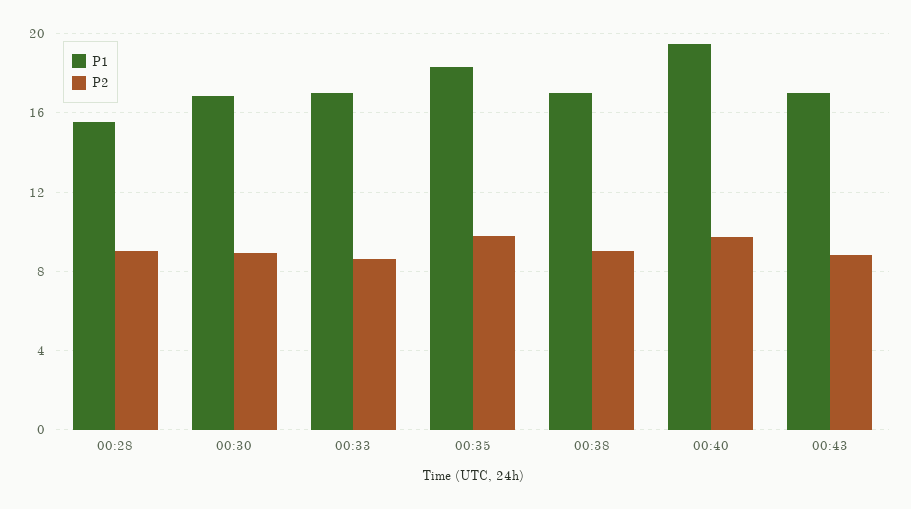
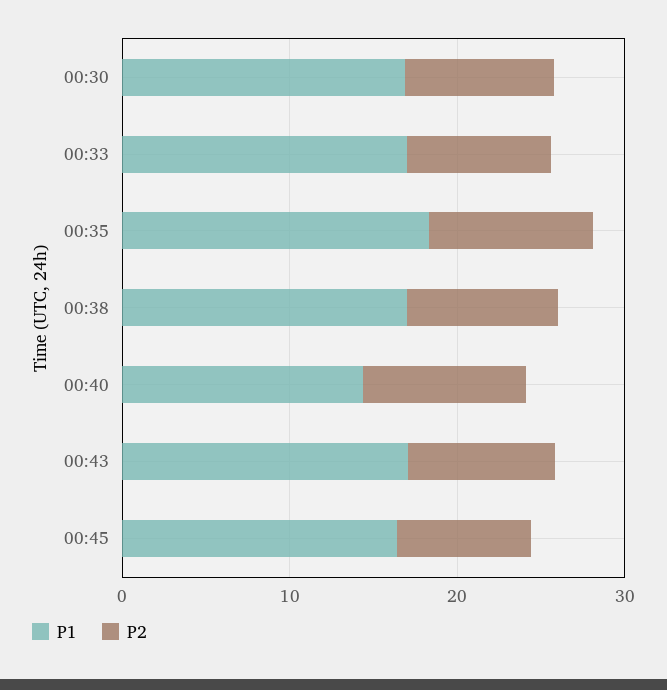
P1, 00:28: 15.5 -> none
P2, 00:28: 9 -> none
P1, 00:40: 19.5 -> 14
P1, 00:45: none -> 16
P2, 00:45: none -> 8

